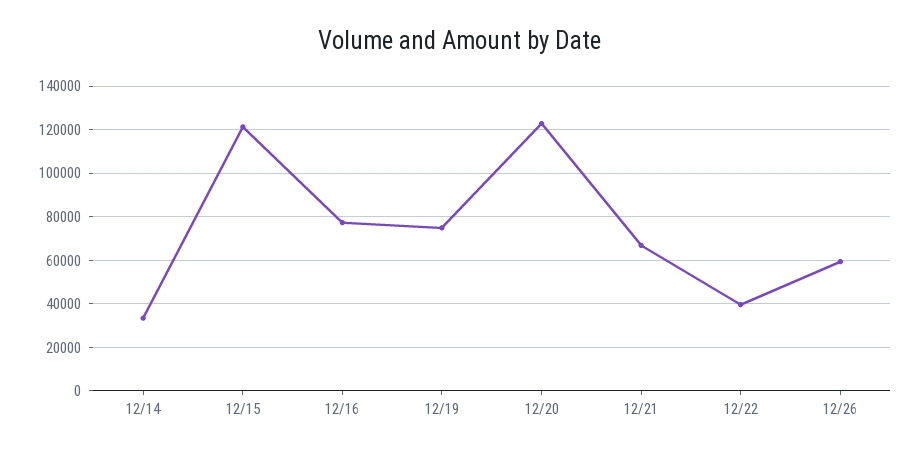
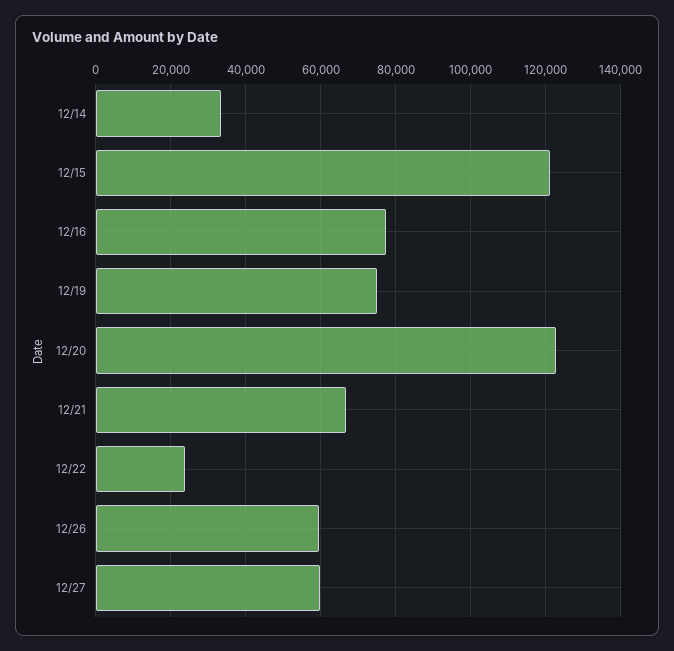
12/22: 40000 -> 24000
12/27: none -> 60000

